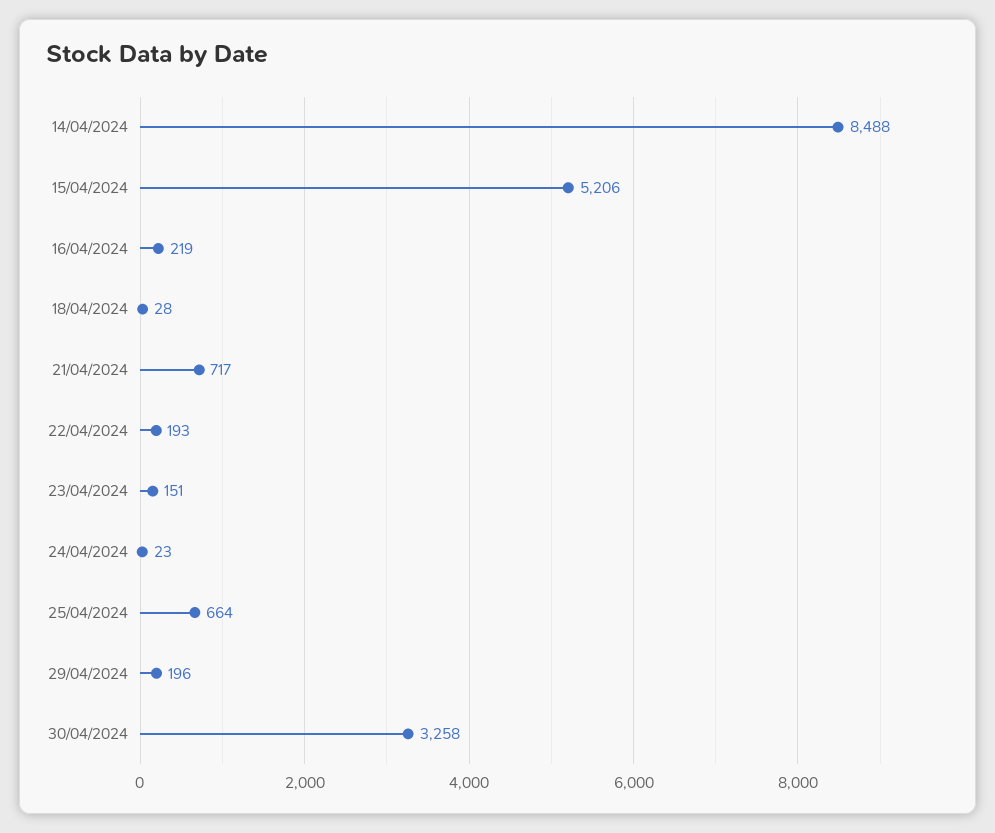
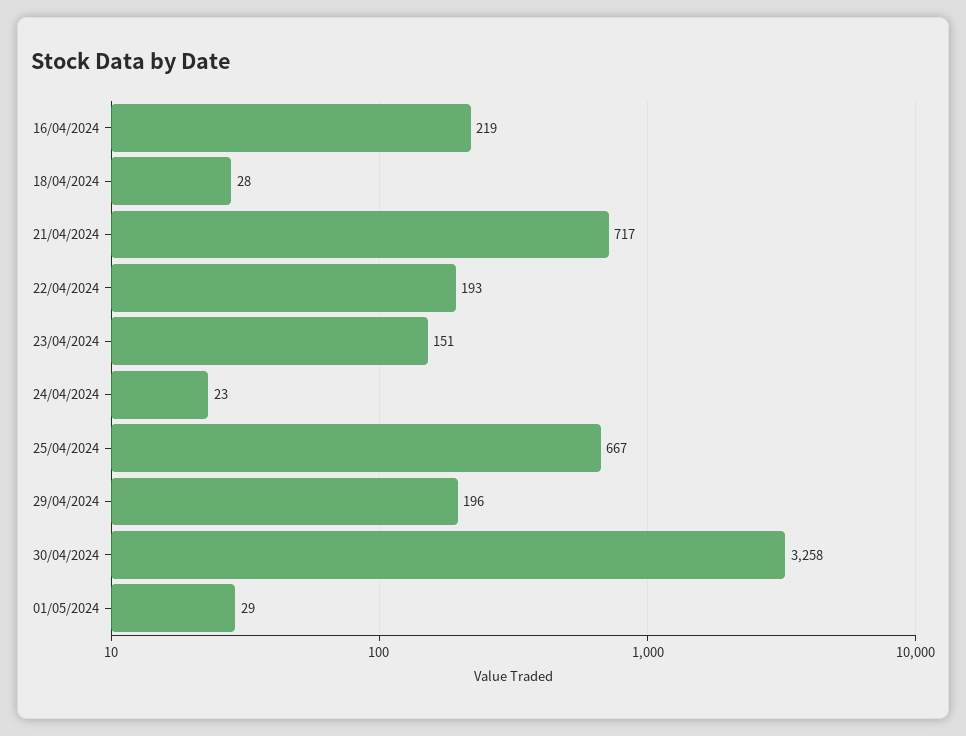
14/04/2024: 8488 -> none
15/04/2024: 5206 -> none
25/04/2024: 664 -> 667
01/05/2024: none -> 29

